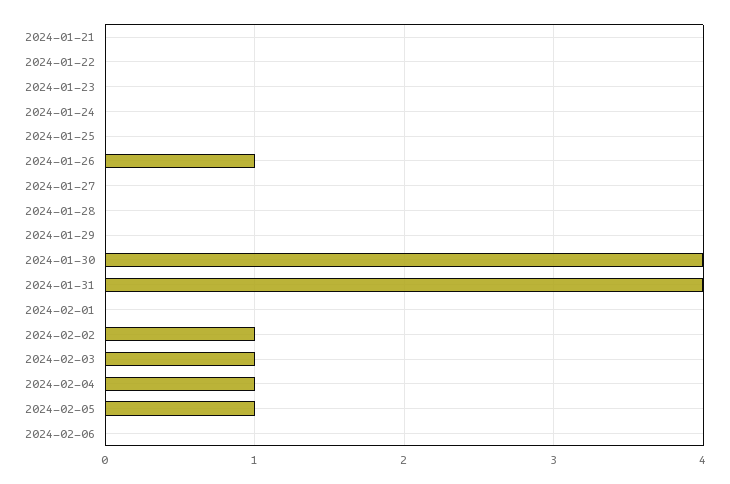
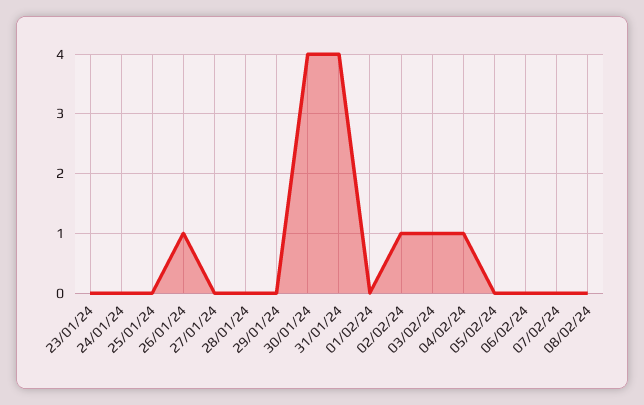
2024-01-21: 0 -> none
2024-01-22: 0 -> none
2024-02-05: 1 -> 0
07/02/24: none -> 0
08/02/24: none -> 0

